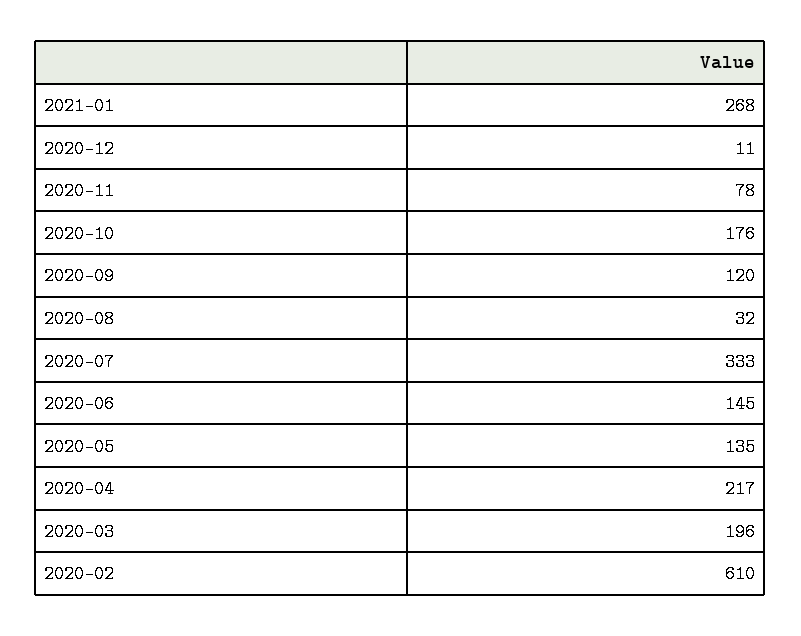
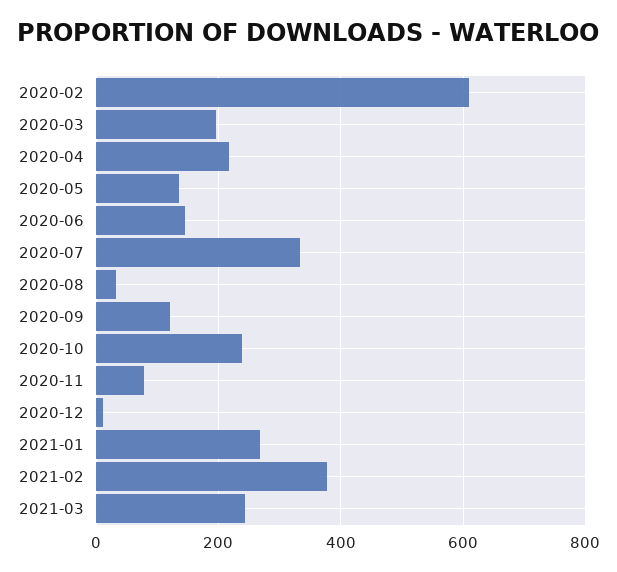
2020-10: 176 -> 240
2021-02: none -> 380
2021-03: none -> 240

